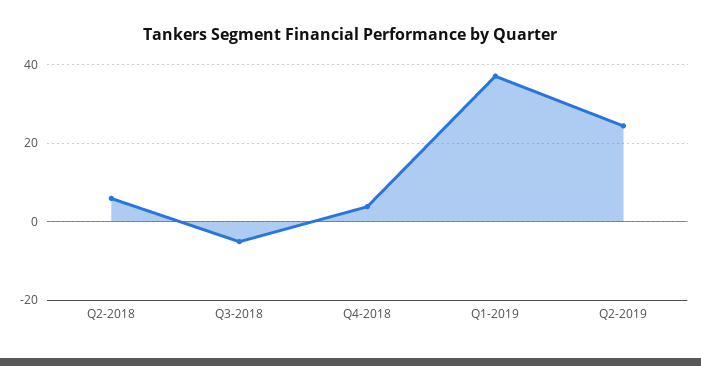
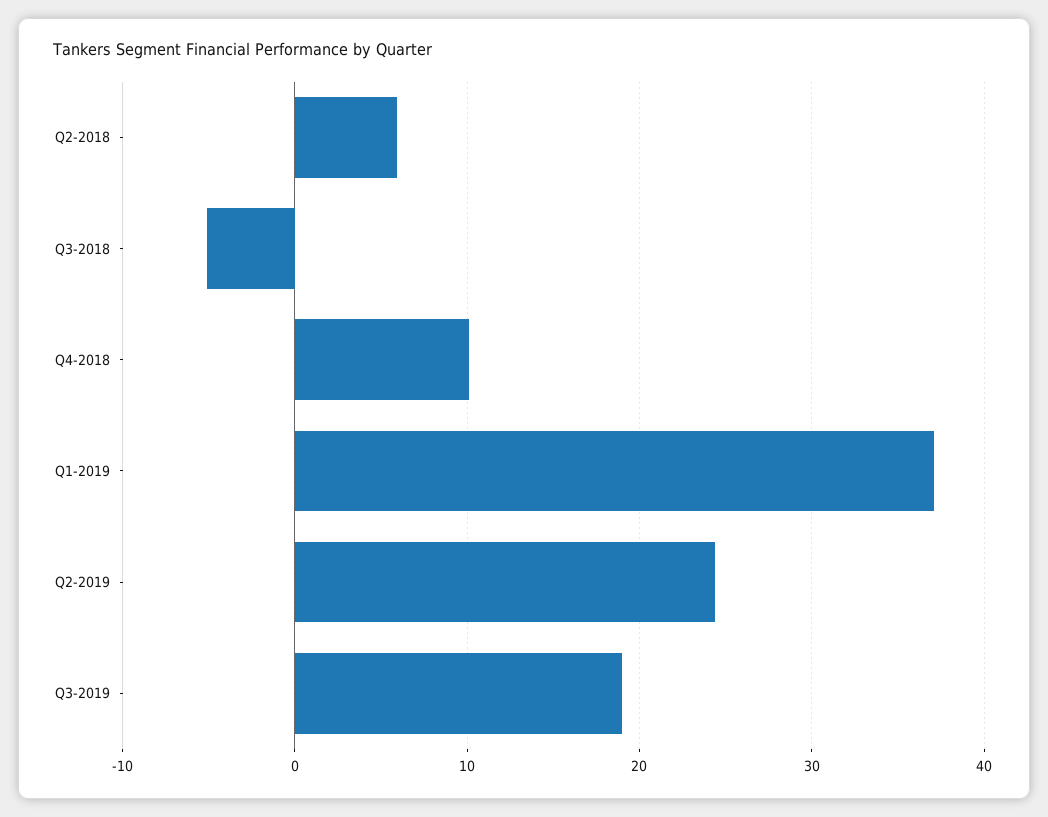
Q4-2018: 4 -> 10
Q3-2019: none -> 19

